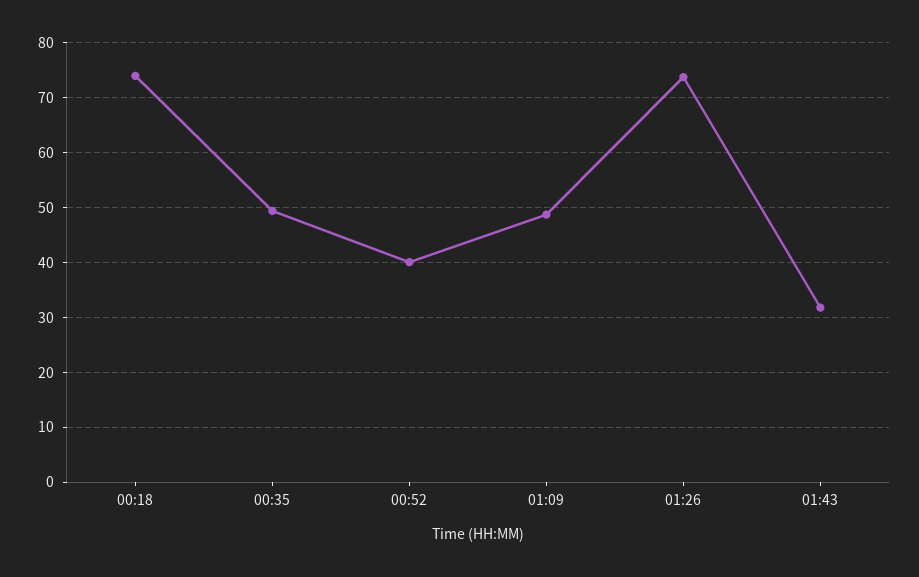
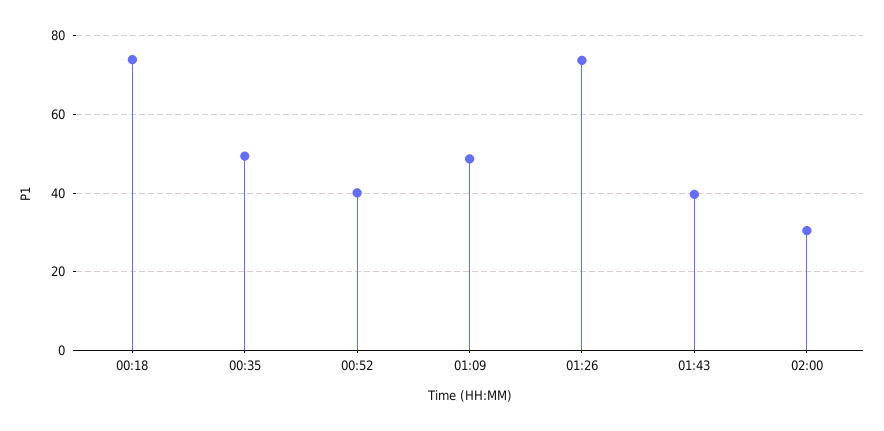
01:43: 32 -> 40
02:00: none -> 30

